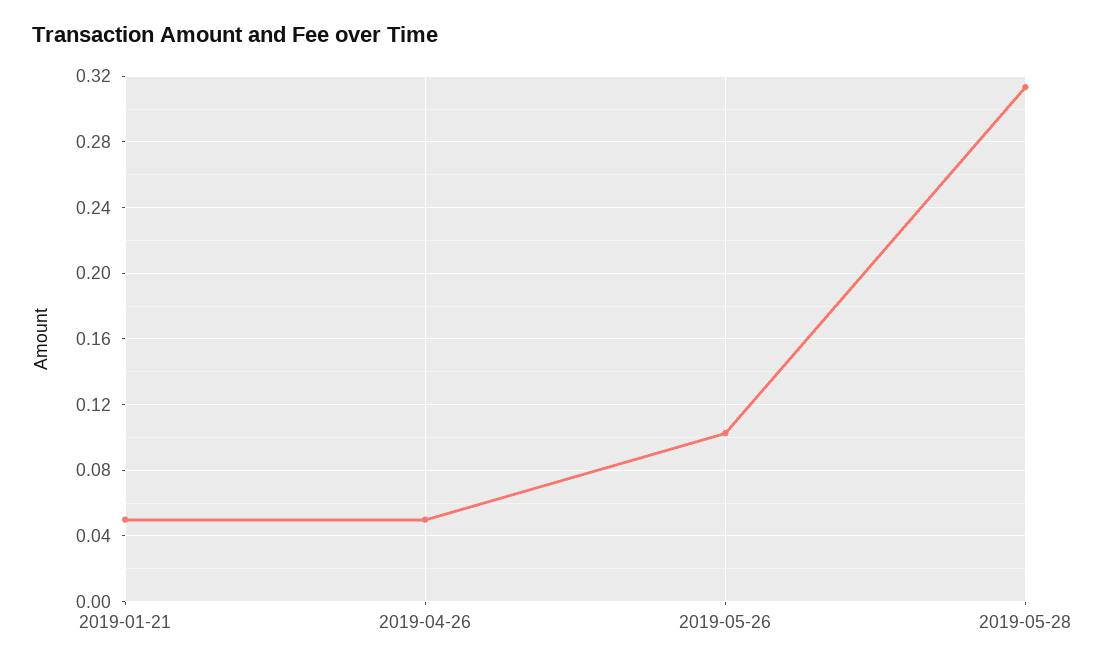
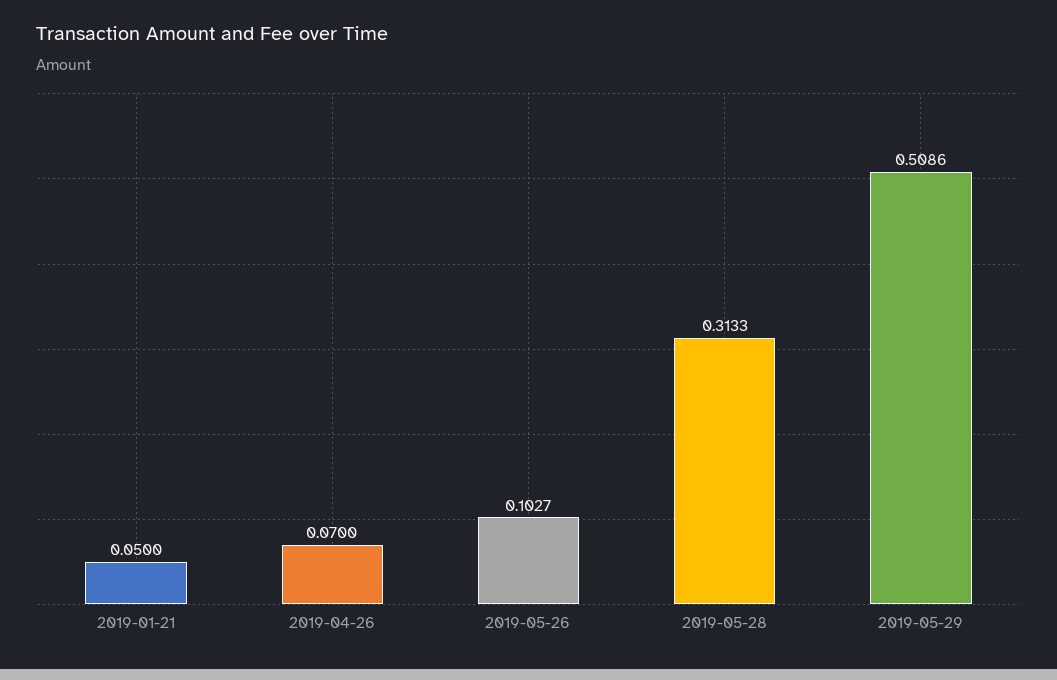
2019-04-26: 0.05 -> 0.07
2019-05-29: none -> 0.5086

